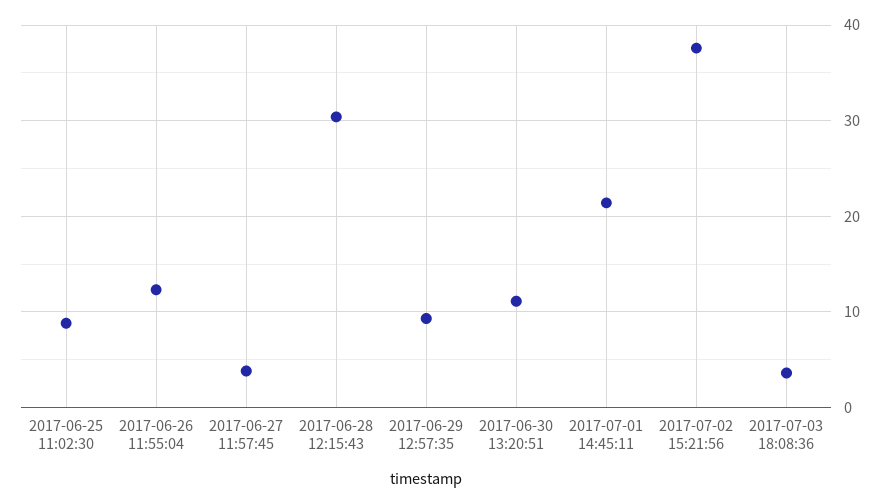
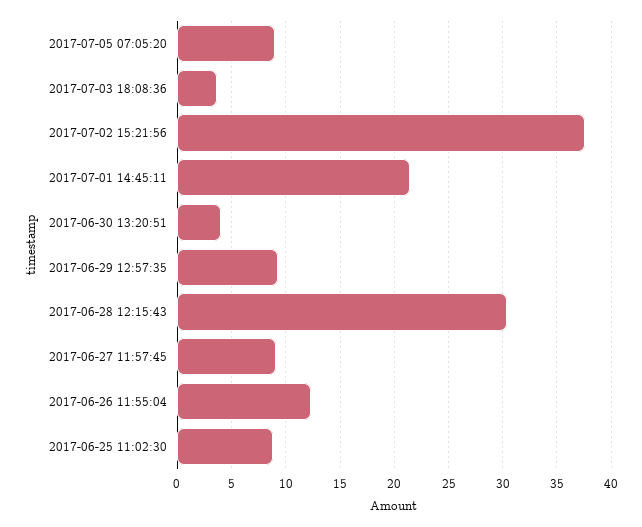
2017-06-27 11:57:45: 4 -> 9
2017-06-30 13:20:51: 11 -> 4
2017-07-05 07:05:20: none -> 9

